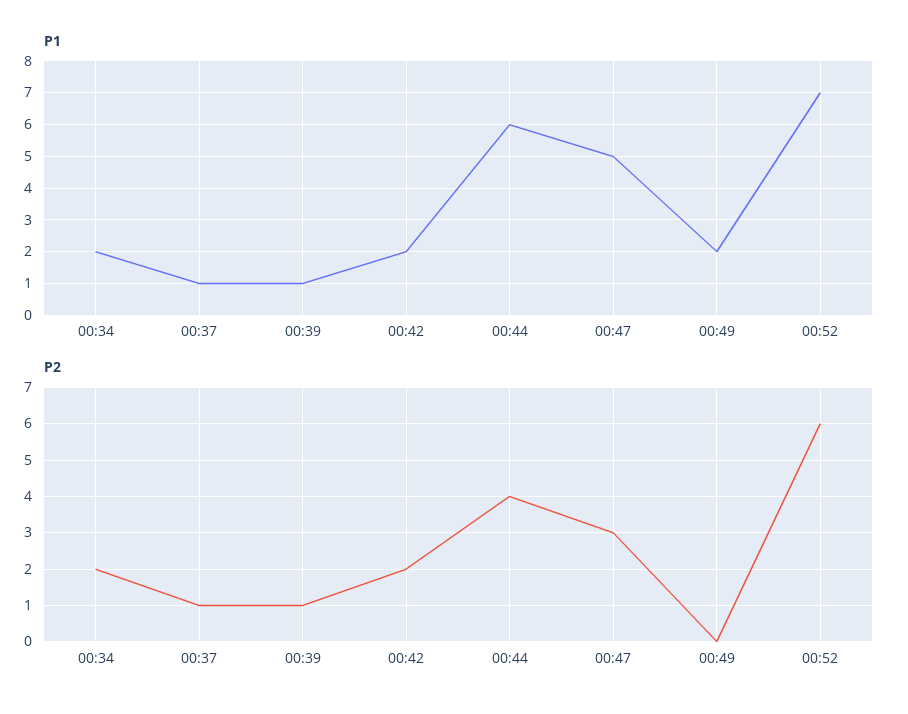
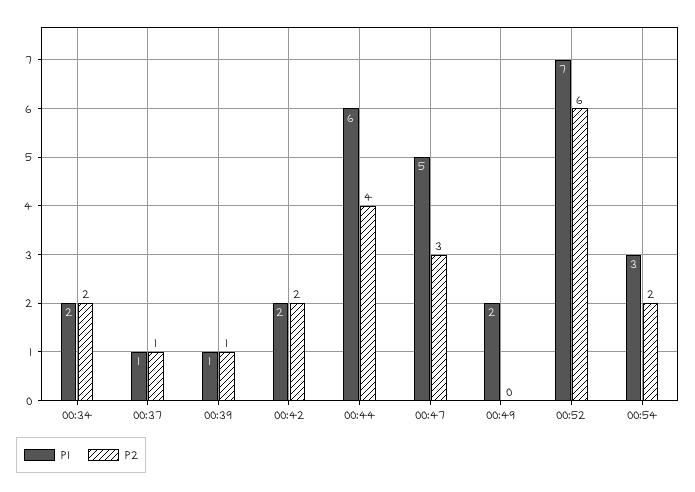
P1, 00:54: none -> 3
P2, 00:54: none -> 2

